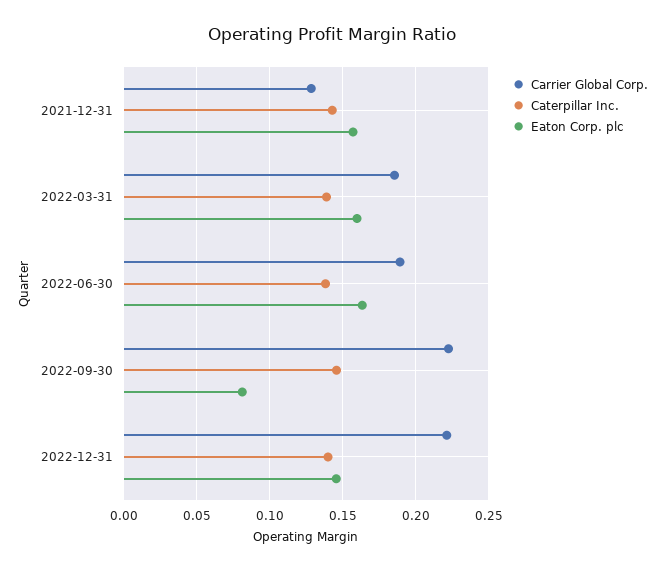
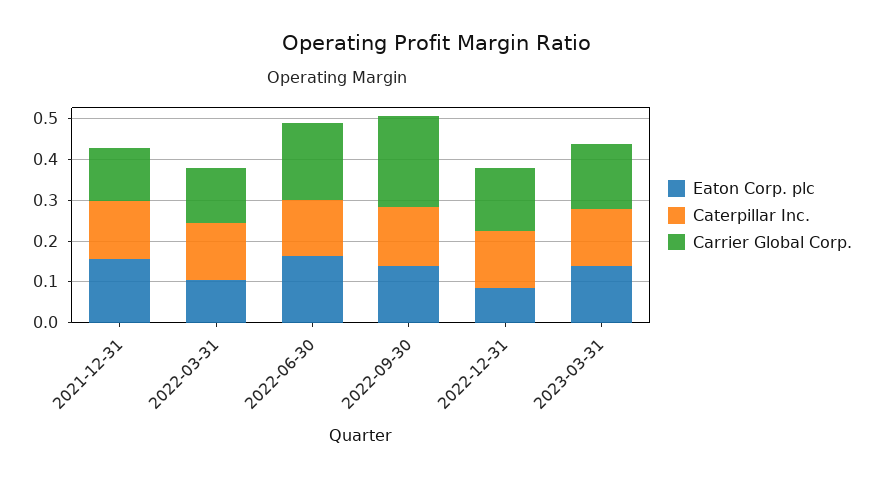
Carrier Global Corp., 2022-03-31: 0.185 -> 0.14
Eaton Corp. plc, 2022-03-31: 0.16 -> 0.1
Eaton Corp. plc, 2022-09-30: 0.08 -> 0.14
Carrier Global Corp., 2022-12-31: 0.22 -> 0.16
Eaton Corp. plc, 2022-12-31: 0.145 -> 0.08
Eaton Corp. plc, 2023-03-31: none -> 0.14
Caterpillar Inc., 2023-03-31: none -> 0.14
Carrier Global Corp., 2023-03-31: none -> 0.16

